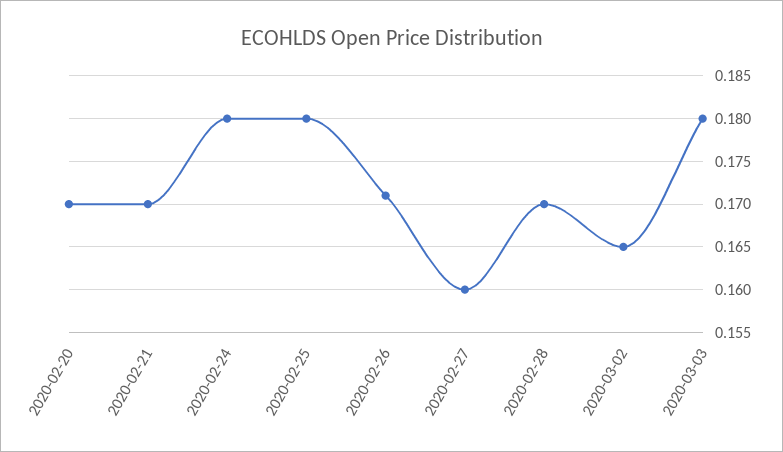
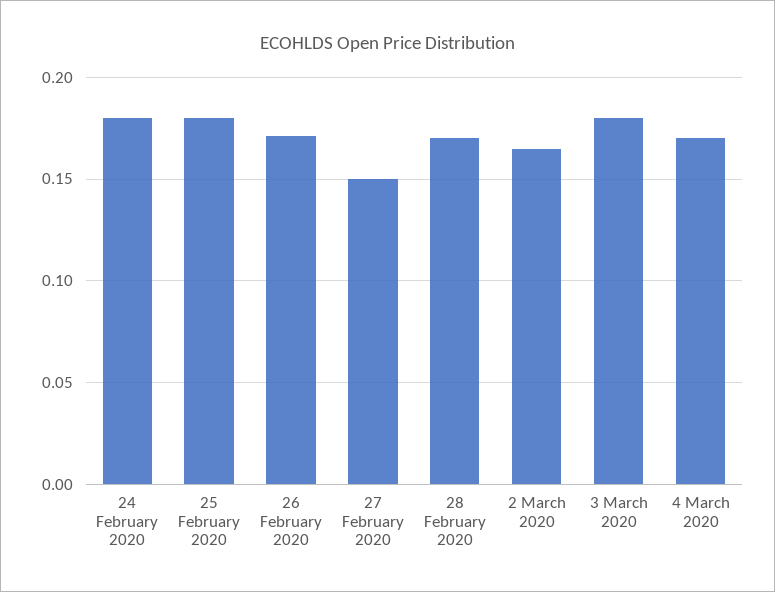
2020-02-20: 0.17 -> none
2020-02-21: 0.17 -> none
2020-02-27: 0.16 -> 0.15
4 March 2020: none -> 0.17

